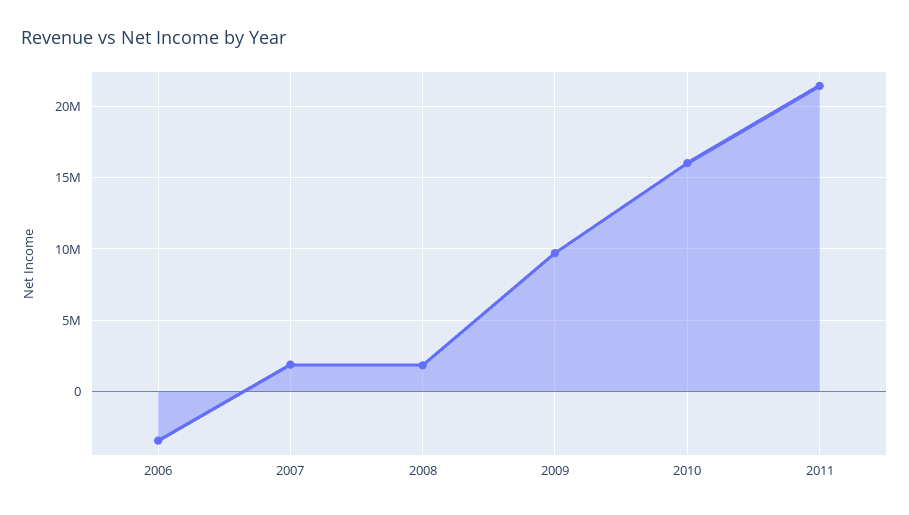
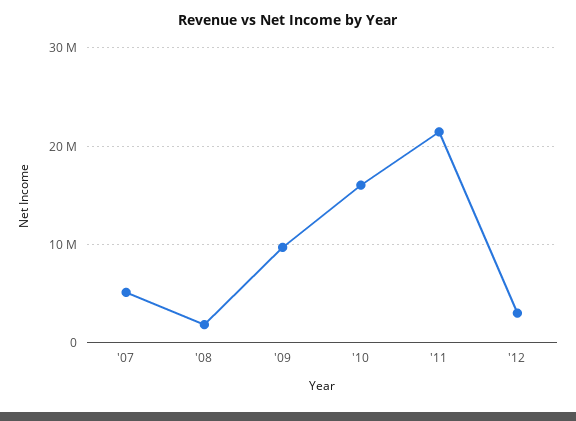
2006: -3500000 -> none
2007: 2000000 -> 5000000
'12: none -> 3000000

